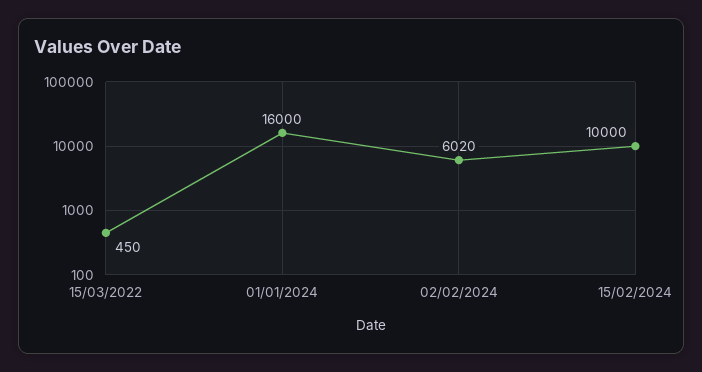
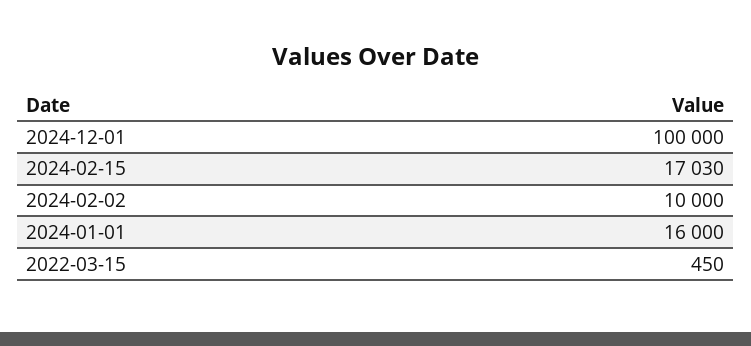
02/02/2024: 6020 -> 10000
15/02/2024: 10000 -> 17030
2024-12-01: none -> 100000

